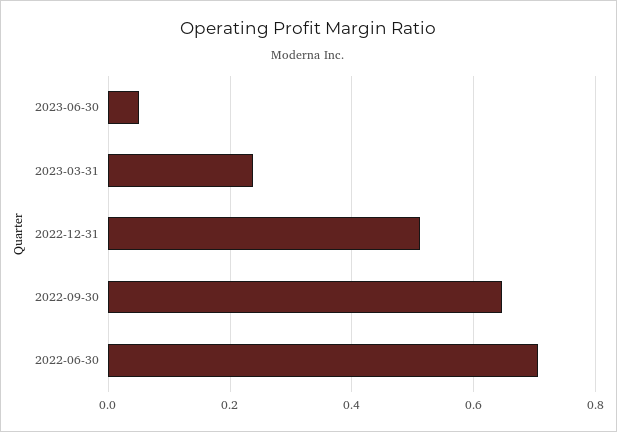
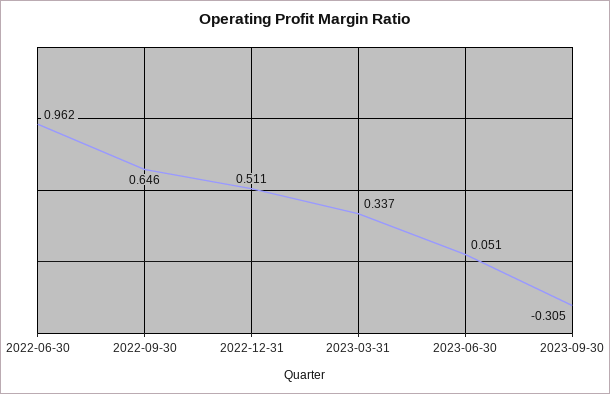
2023-03-31: 0.24 -> 0.337
2022-06-30: 0.7 -> 0.962
2023-09-30: none -> -0.305

